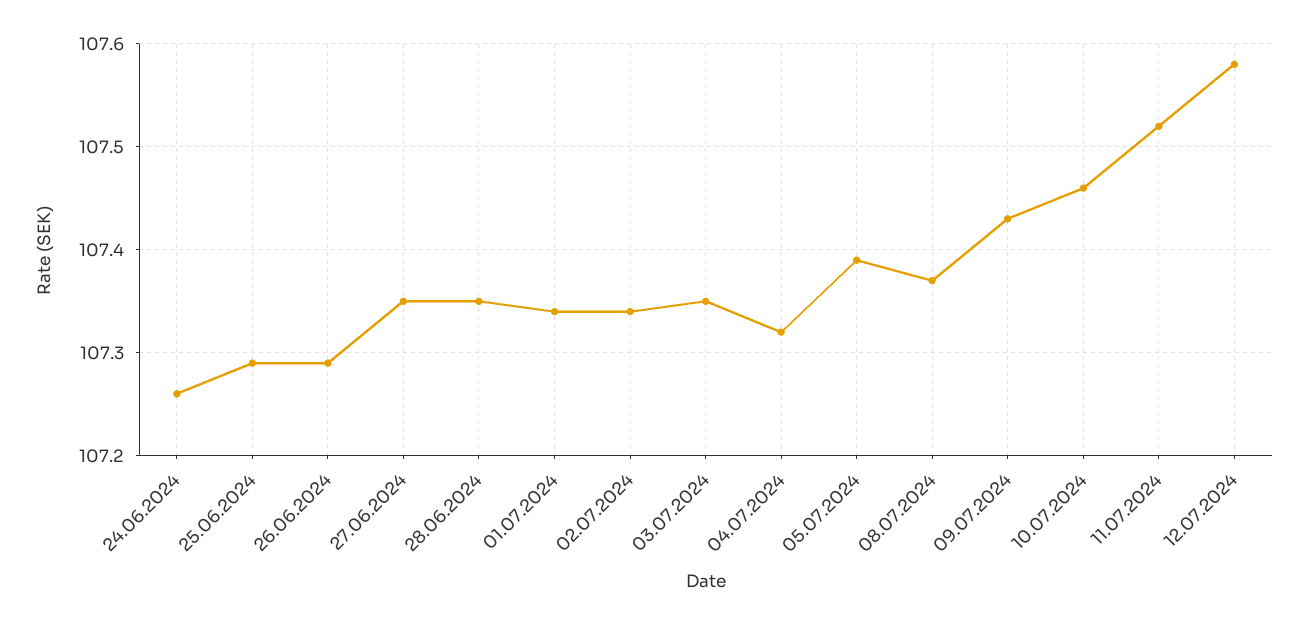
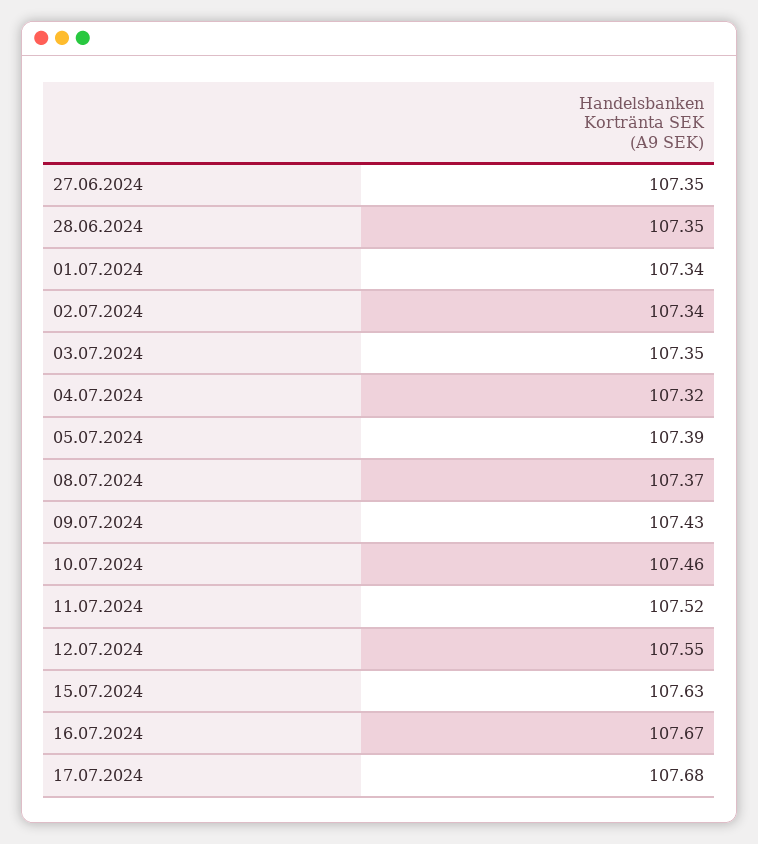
24.06.2024: 107.26 -> none
25.06.2024: 107.29 -> none
26.06.2024: 107.29 -> none
12.07.2024: 107.58 -> 107.55
15.07.2024: none -> 107.63
16.07.2024: none -> 107.67
17.07.2024: none -> 107.68

